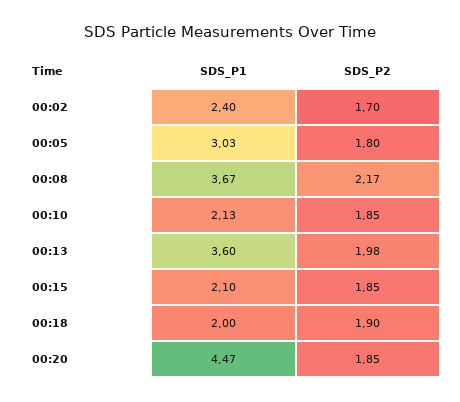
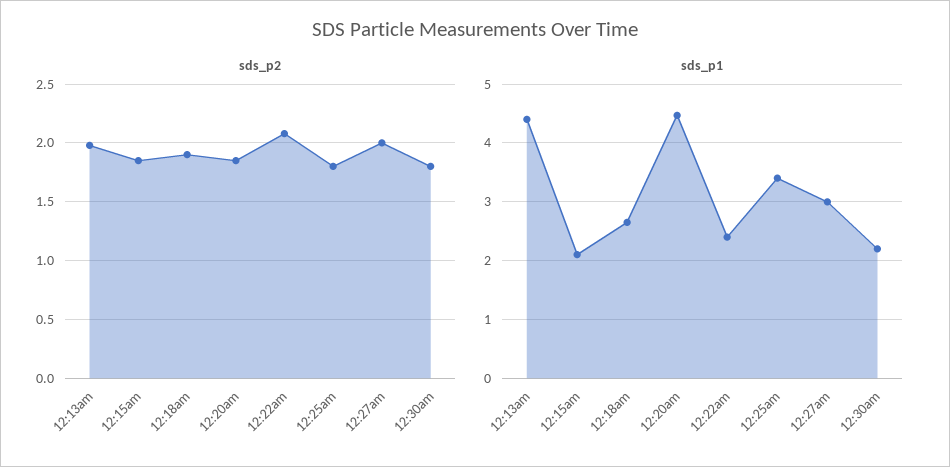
SDS_P1, 00:02: 2.4 -> none
SDS_P2, 00:02: 1.7 -> none
SDS_P1, 00:05: 3.03 -> none
SDS_P2, 00:05: 1.8 -> none
SDS_P1, 00:08: 3.67 -> none
SDS_P2, 00:08: 2.17 -> none
SDS_P1, 00:10: 2.13 -> none
SDS_P2, 00:10: 1.85 -> none
SDS_P1, 00:13: 3.6 -> 4.4
SDS_P1, 00:18: 2 -> 2.6
SDS_P2, 12:22am: none -> 2.1
SDS_P2, 12:25am: none -> 1.8
SDS_P2, 12:27am: none -> 2
SDS_P2, 12:30am: none -> 1.8
SDS_P1, 12:22am: none -> 2.4
SDS_P1, 12:25am: none -> 3.4
SDS_P1, 12:27am: none -> 3
SDS_P1, 12:30am: none -> 2.2

